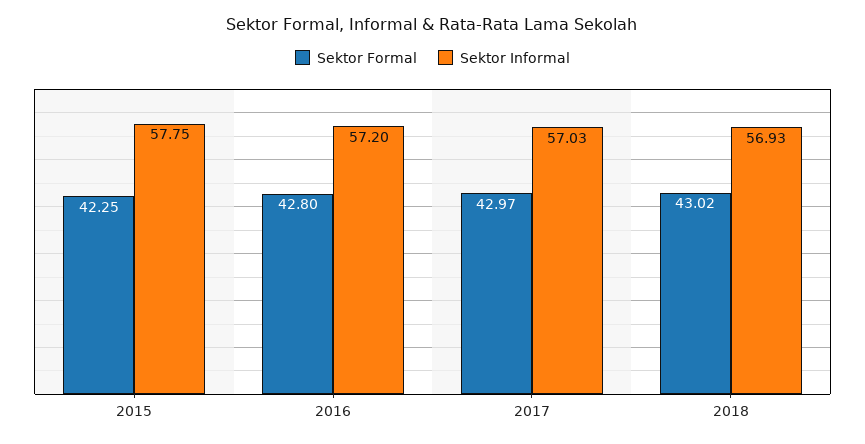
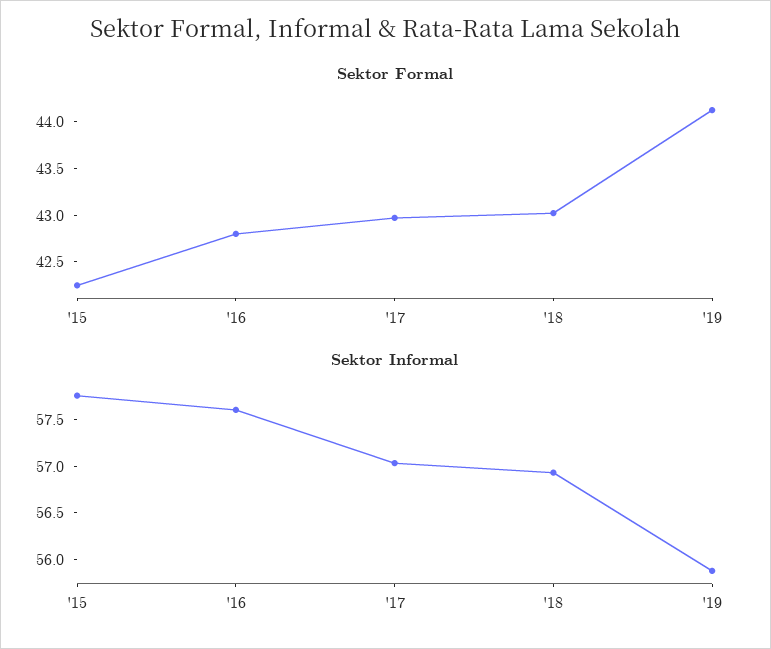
Sektor Informal, 2016: 57.2 -> 57.6
Sektor Formal, '19: none -> 44.1
Sektor Informal, '19: none -> 55.9

